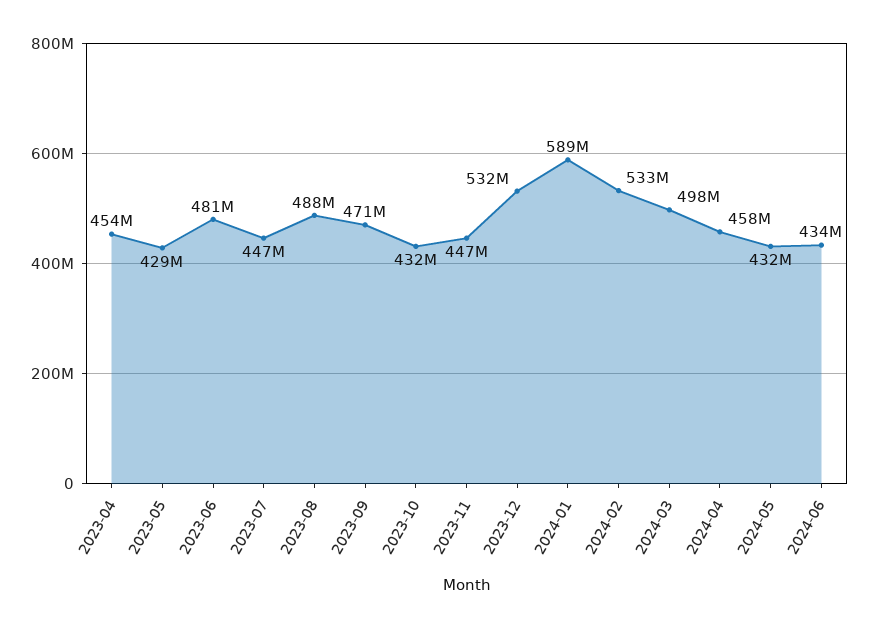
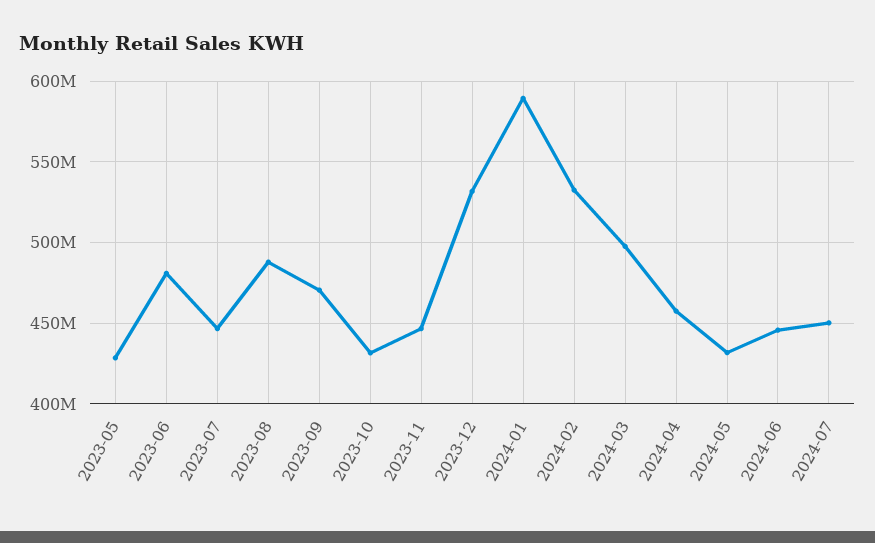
2023-04: 454000000 -> none
2024-06: 434000000 -> 445000000
2024-07: none -> 450000000

